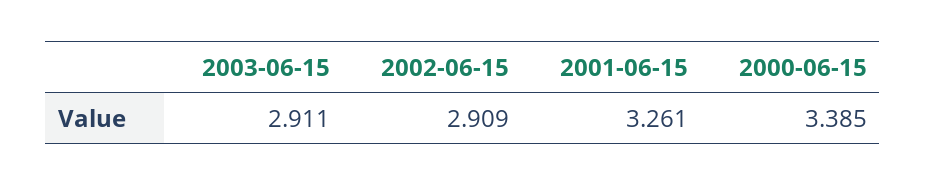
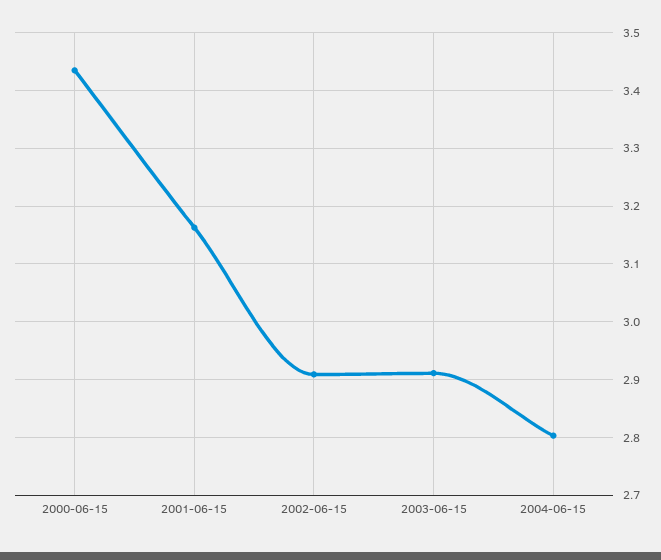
2001-06-15: 3.261 -> 3.16
2000-06-15: 3.385 -> 3.44
2004-06-15: none -> 2.8

